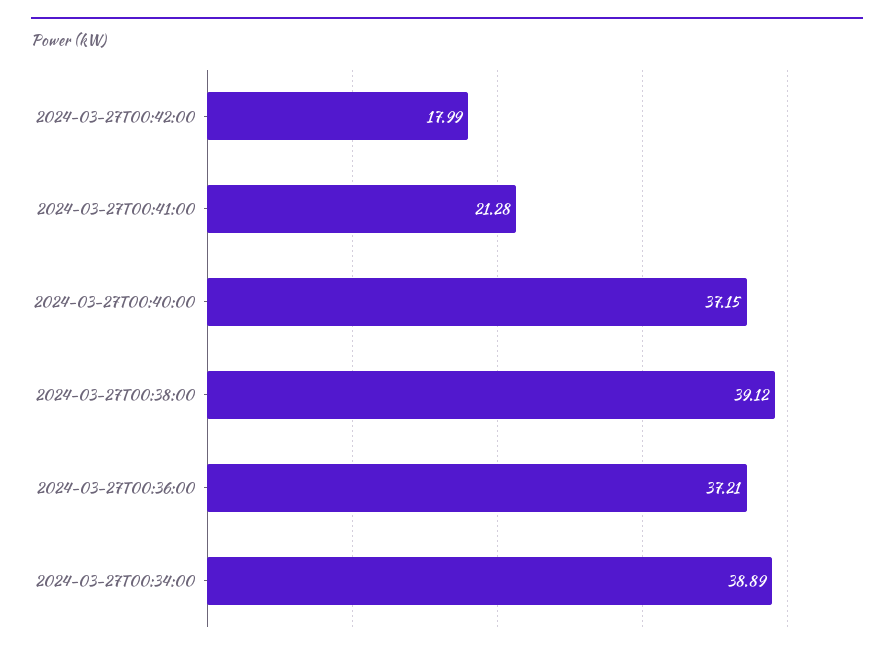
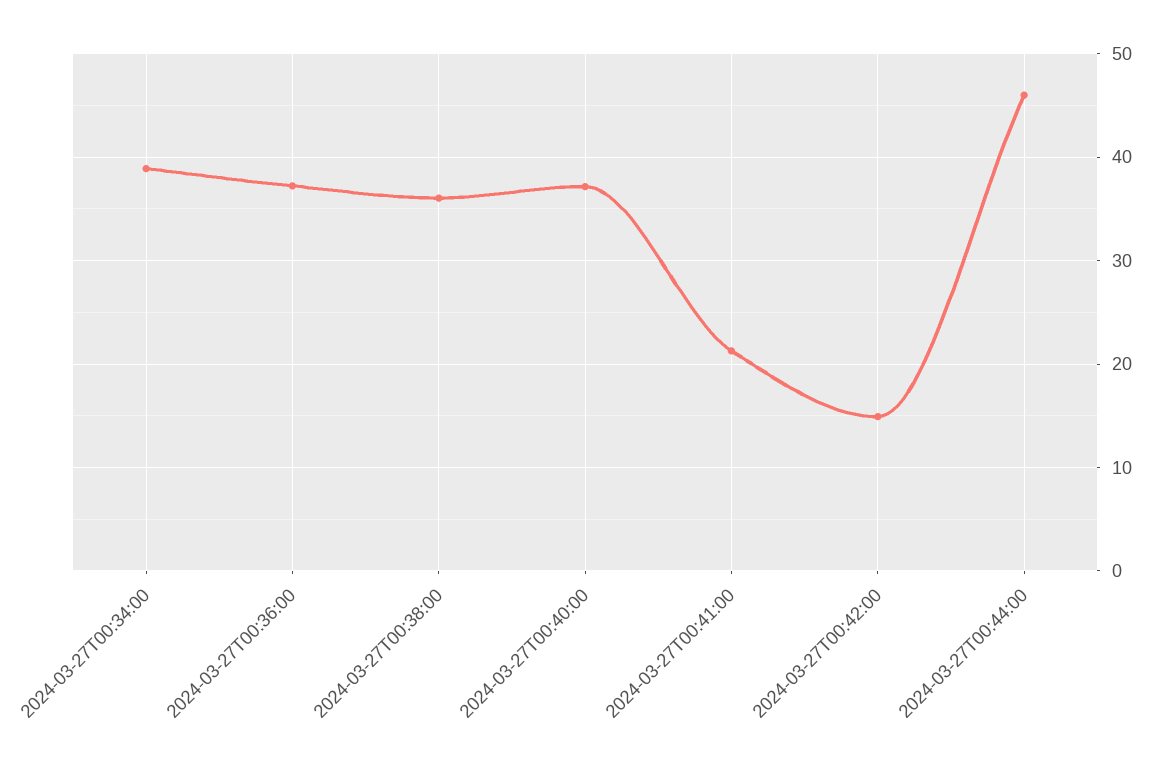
2024-03-27T00:42:00: 17.99 -> 15
2024-03-27T00:38:00: 39.12 -> 36
2024-03-27T00:44:00: none -> 46

